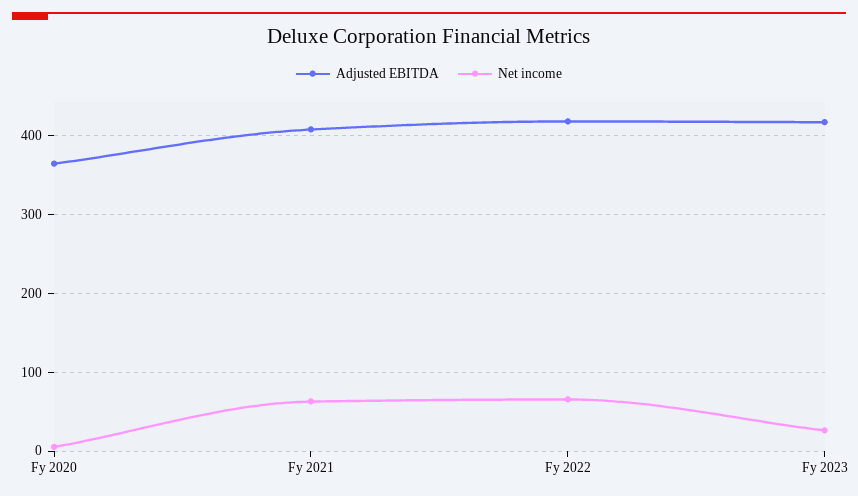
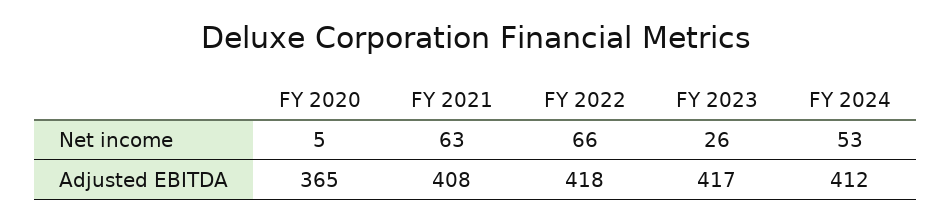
Net income, FY 2024: none -> 53
Adjusted EBITDA, FY 2024: none -> 412

